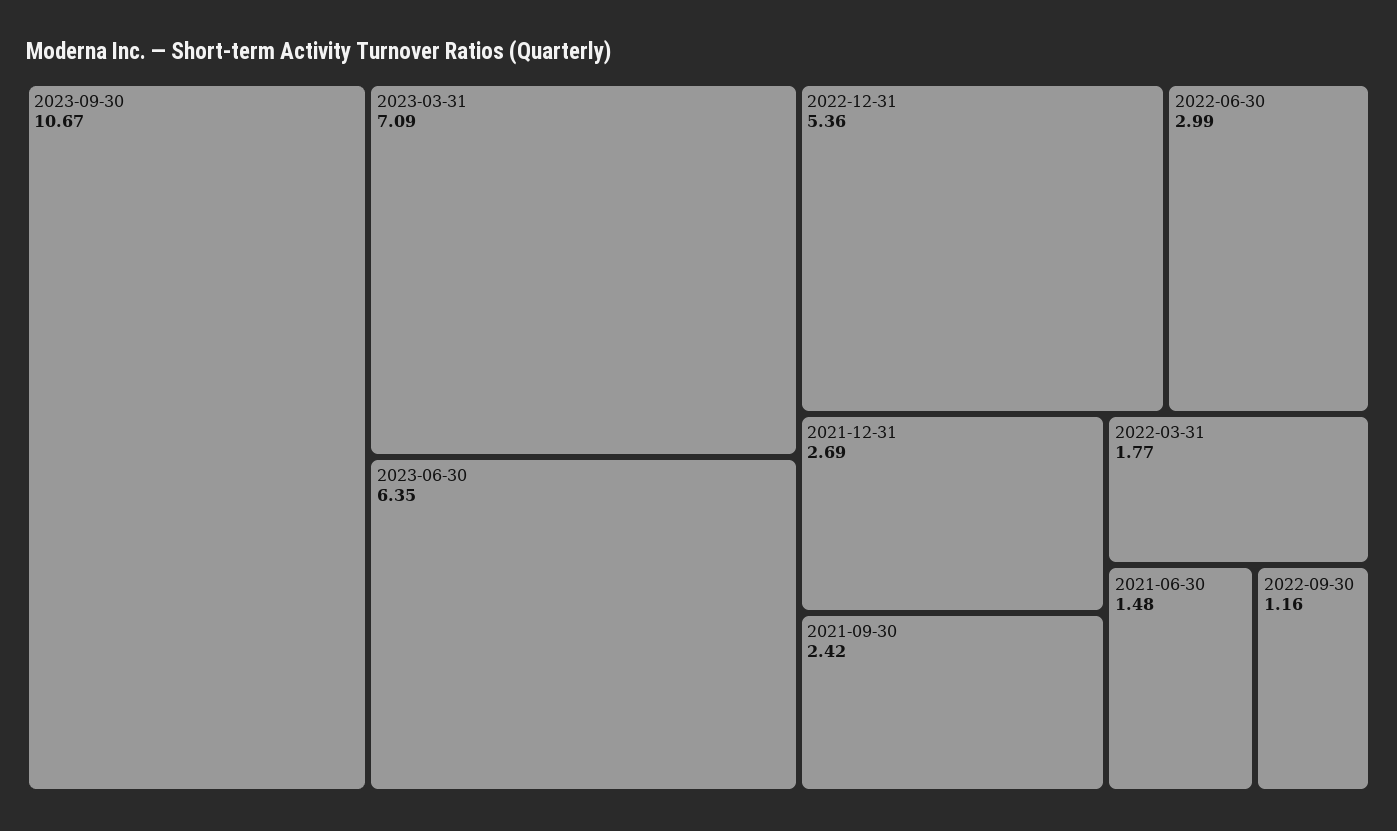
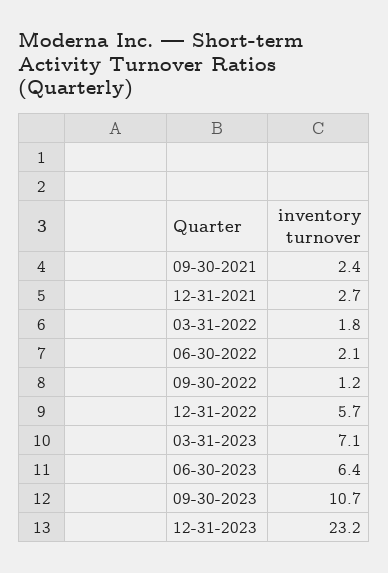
2022-12-31: 5.36 -> 5.7
2022-06-30: 2.99 -> 2.1
2021-06-30: 1.48 -> none
12-31-2023: none -> 23.2

